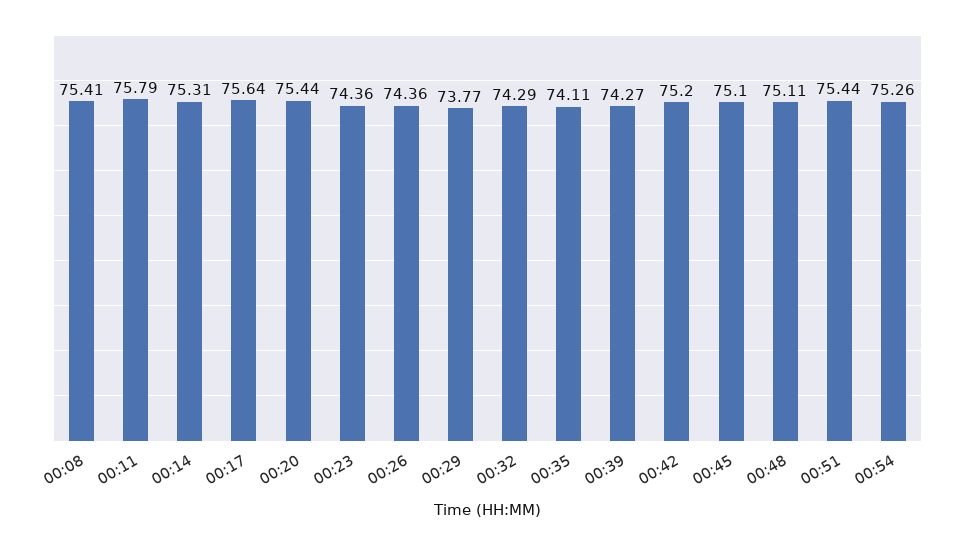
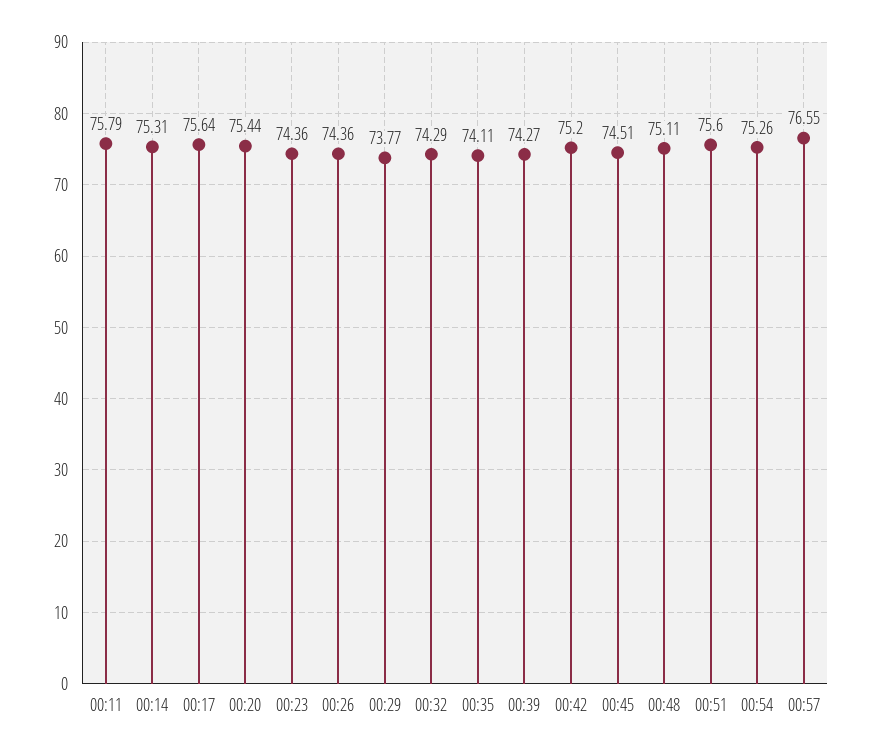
00:08: 75.41 -> none
00:45: 75.1 -> 74.51
00:51: 75.44 -> 75.6
00:57: none -> 76.55

